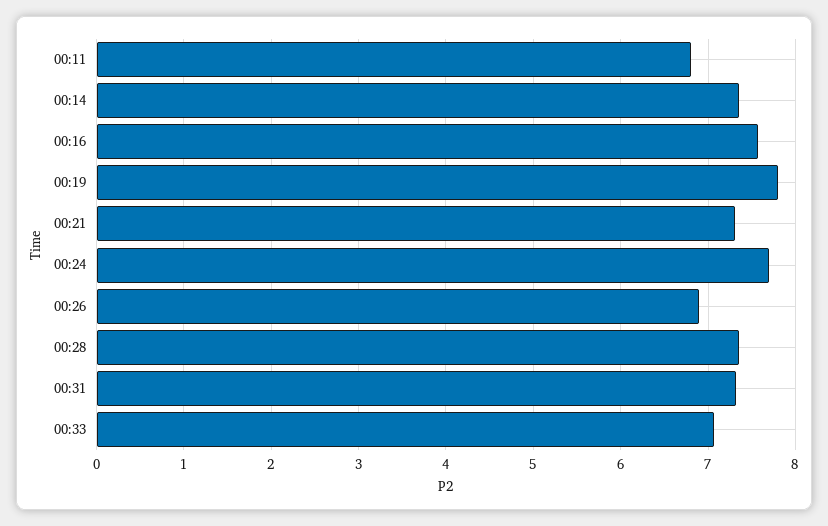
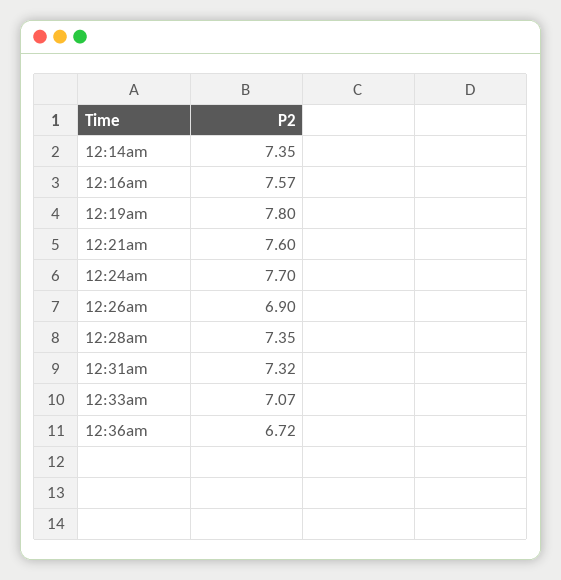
00:11: 6.8 -> none
00:21: 7.3 -> 7.6
12:36am: none -> 6.72

